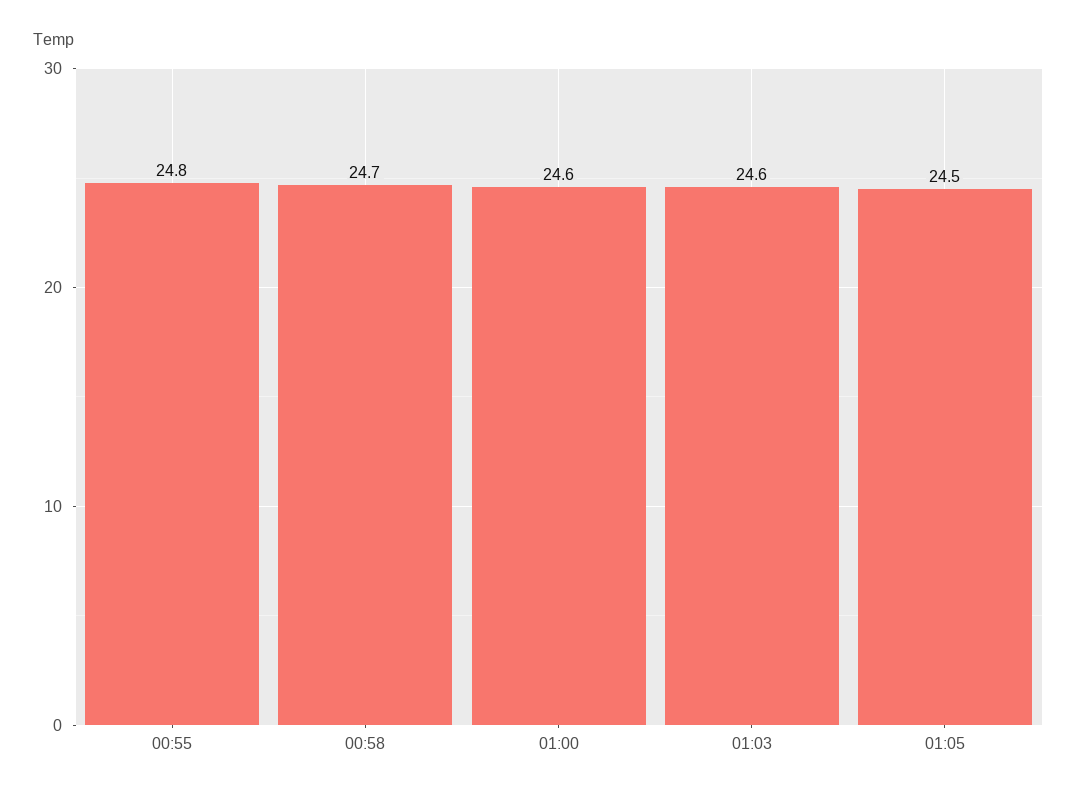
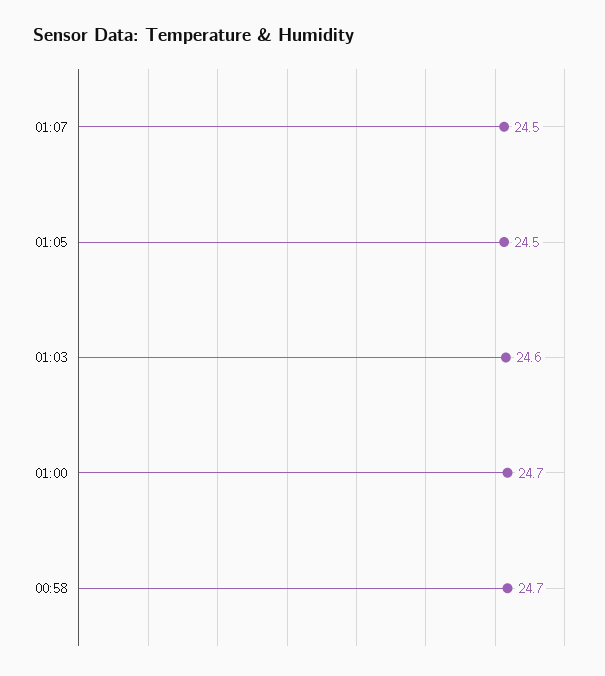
00:55: 24.8 -> none
01:00: 24.6 -> 24.7
01:07: none -> 24.5

